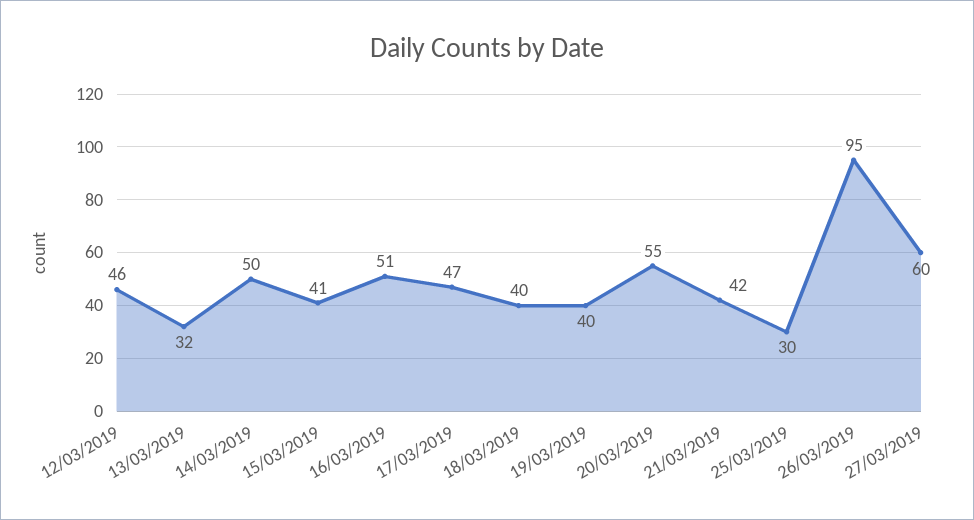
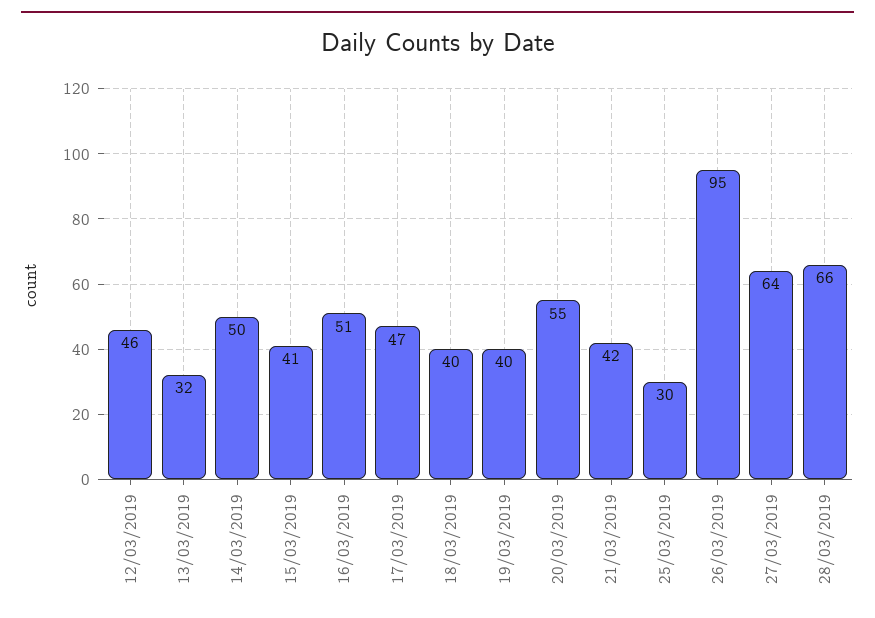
27/03/2019: 60 -> 64
28/03/2019: none -> 66

